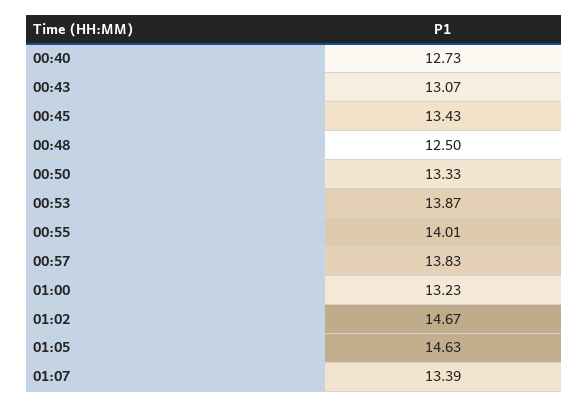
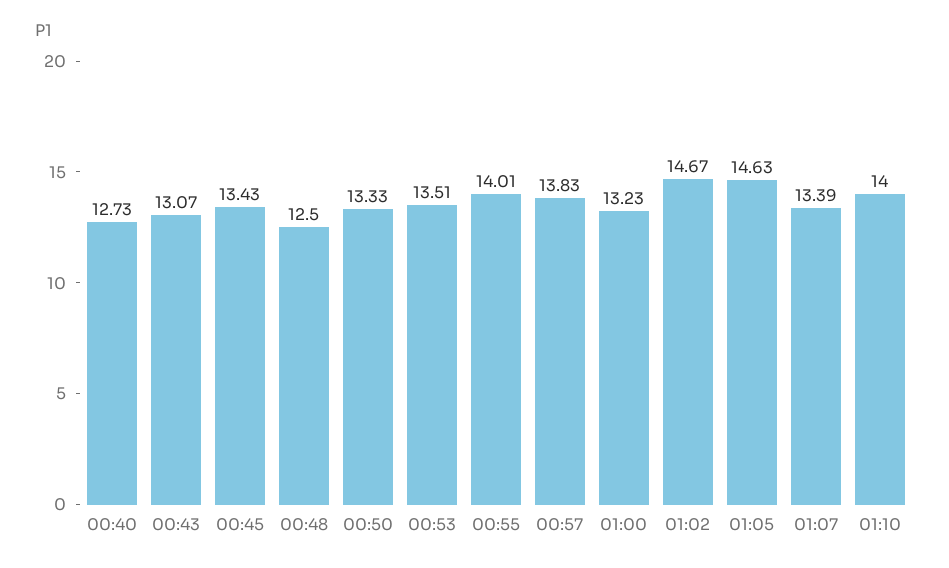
00:53: 13.87 -> 13.51
01:10: none -> 14

